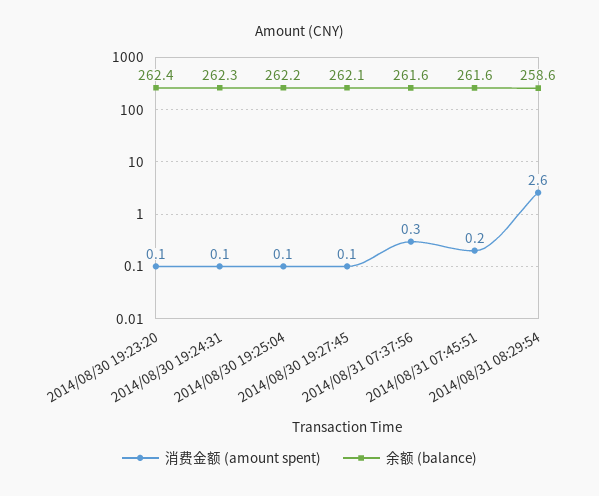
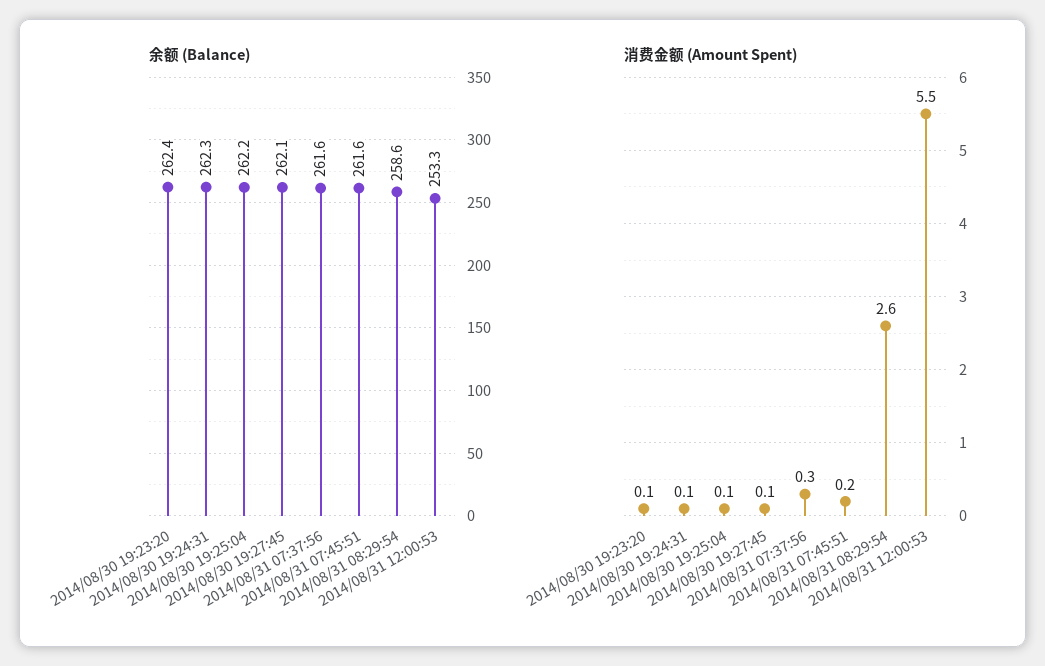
余额 (balance), 2014/08/31 12:00:53: none -> 253.3
消费金额 (amount spent), 2014/08/31 12:00:53: none -> 5.5

